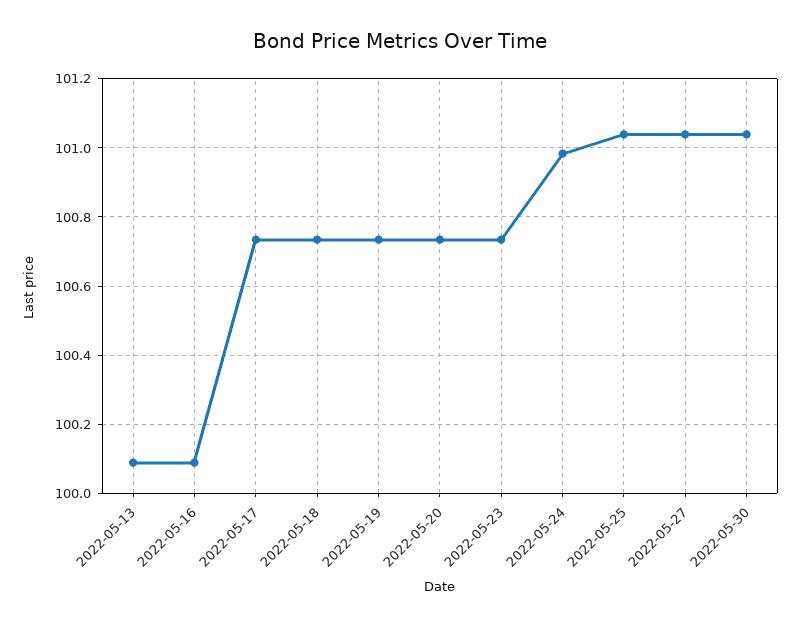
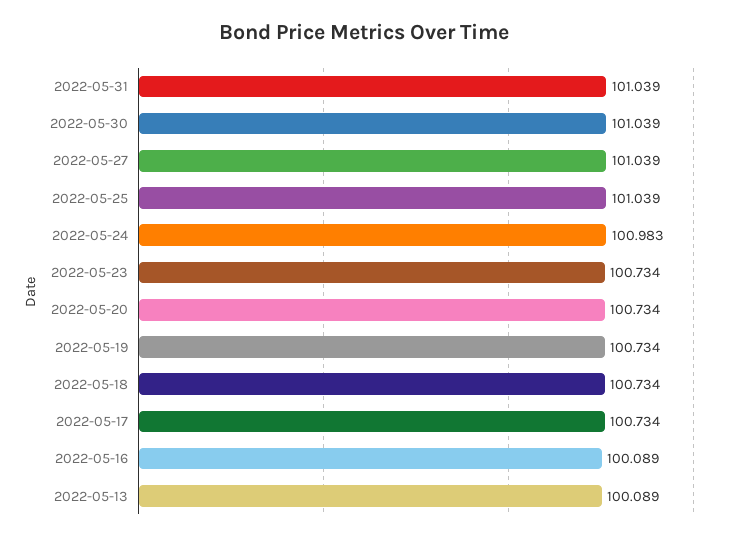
2022-05-31: none -> 101.039

